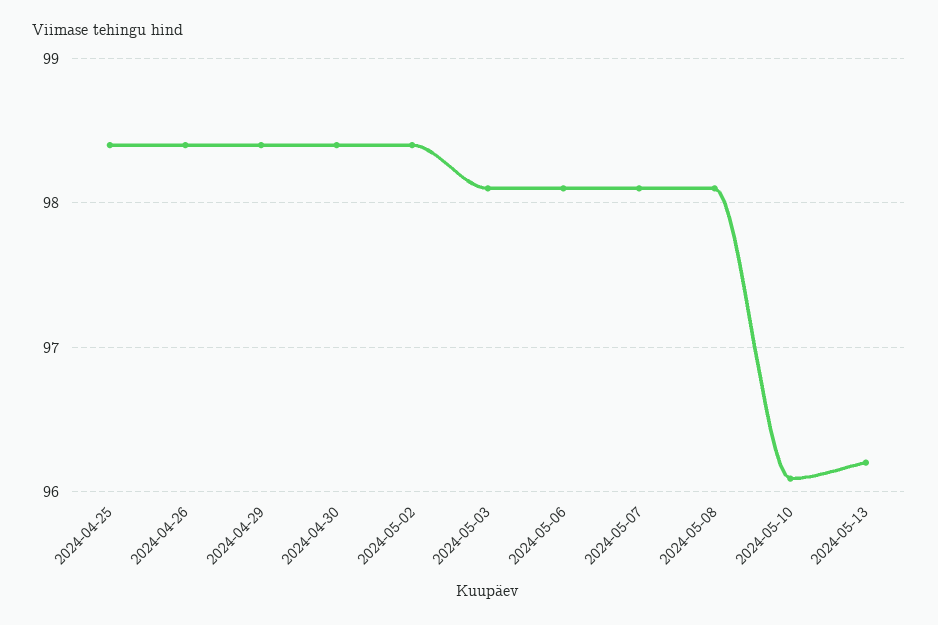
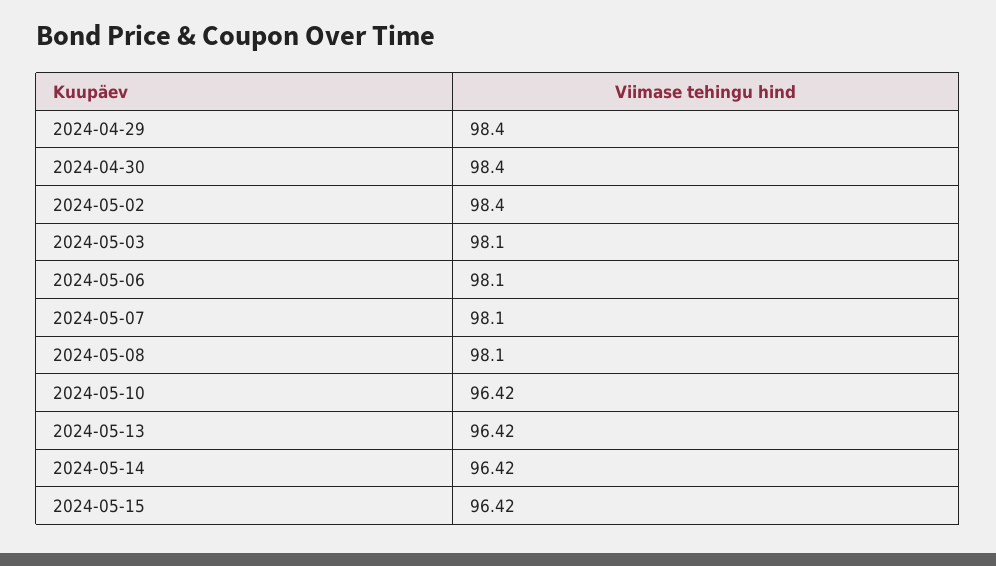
2024-04-25: 98.4 -> none
2024-04-26: 98.4 -> none
2024-05-10: 96.1 -> 96.42
2024-05-13: 96.2 -> 96.42
2024-05-14: none -> 96.42
2024-05-15: none -> 96.42

